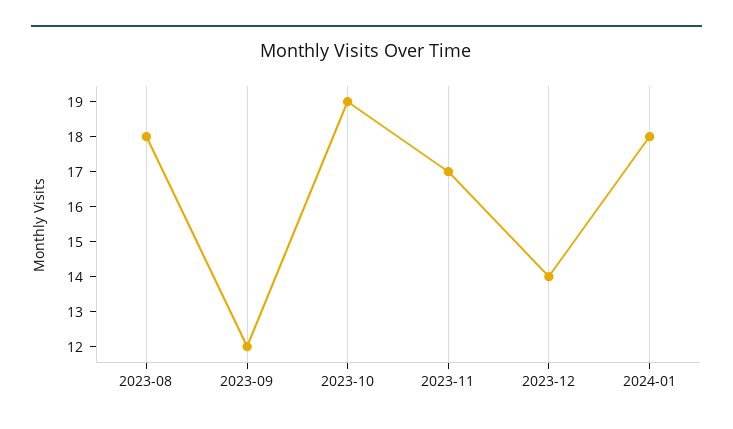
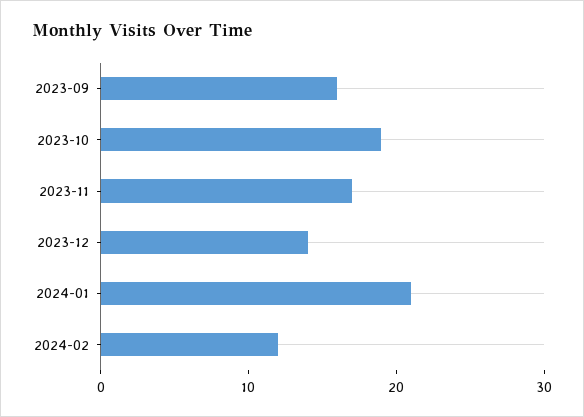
2023-08: 18 -> none
2023-09: 12 -> 16
2024-01: 18 -> 21
2024-02: none -> 12

